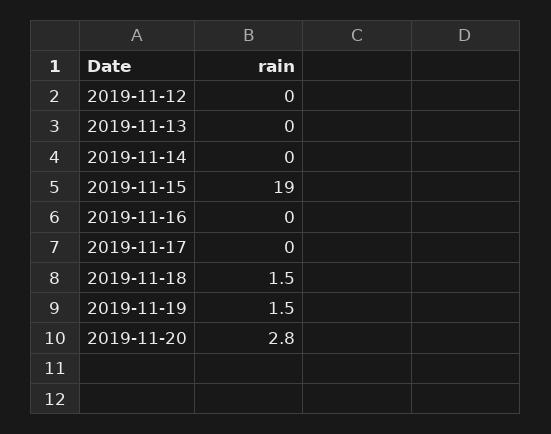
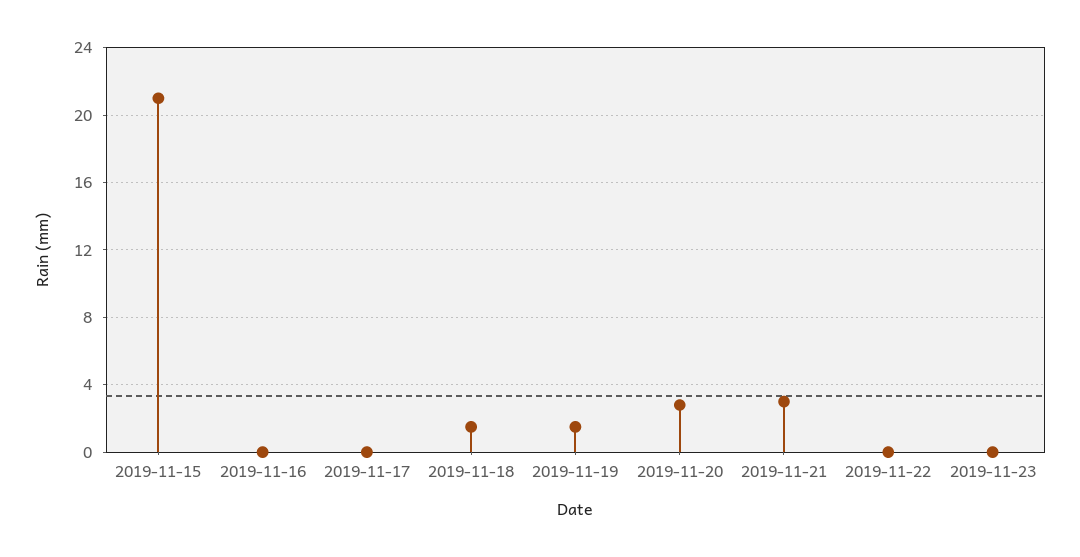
2019-11-12: 0 -> none
2019-11-13: 0 -> none
2019-11-14: 0 -> none
2019-11-15: 19 -> 21
2019-11-21: none -> 3
2019-11-22: none -> 0
2019-11-23: none -> 0

